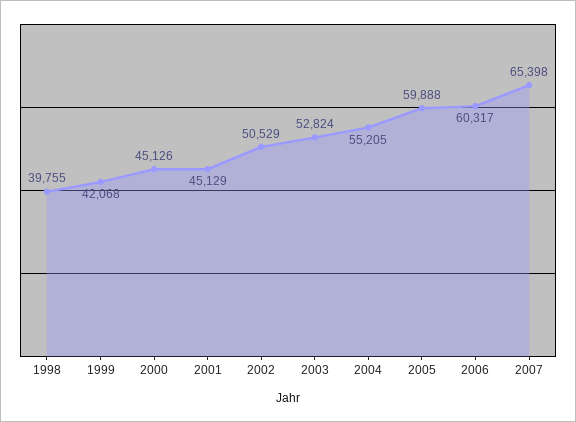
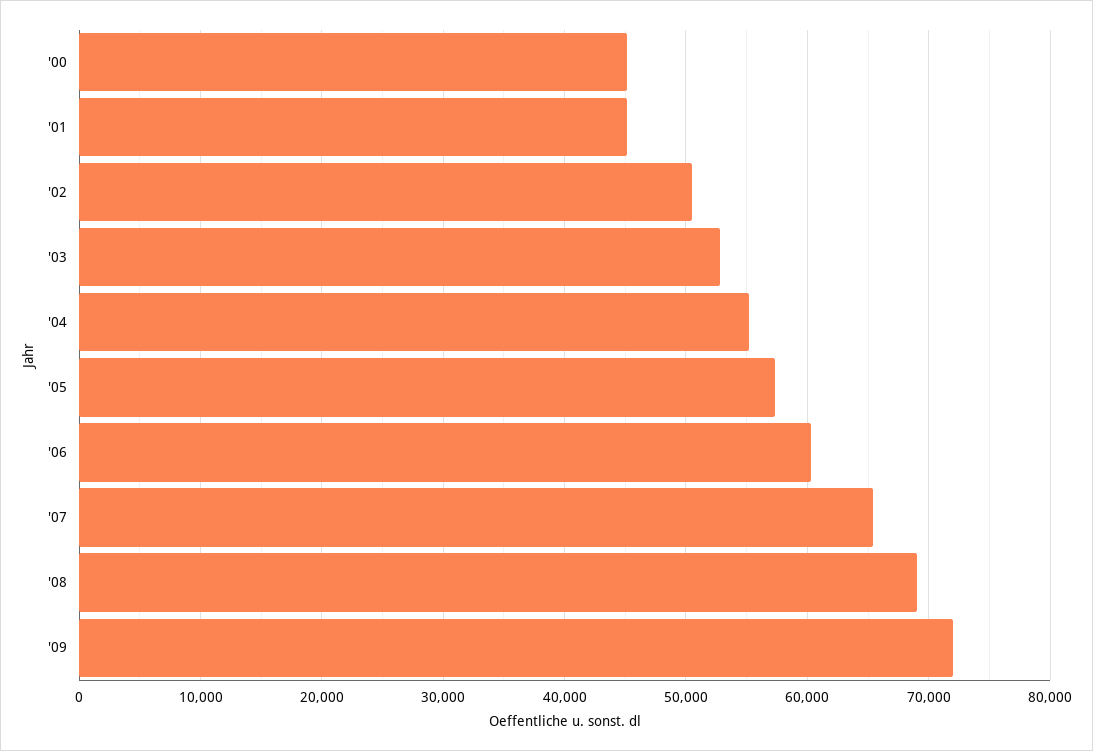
1998: 39755 -> none
1999: 42068 -> none
2005: 59888 -> 57000
'08: none -> 69000
'09: none -> 72000

